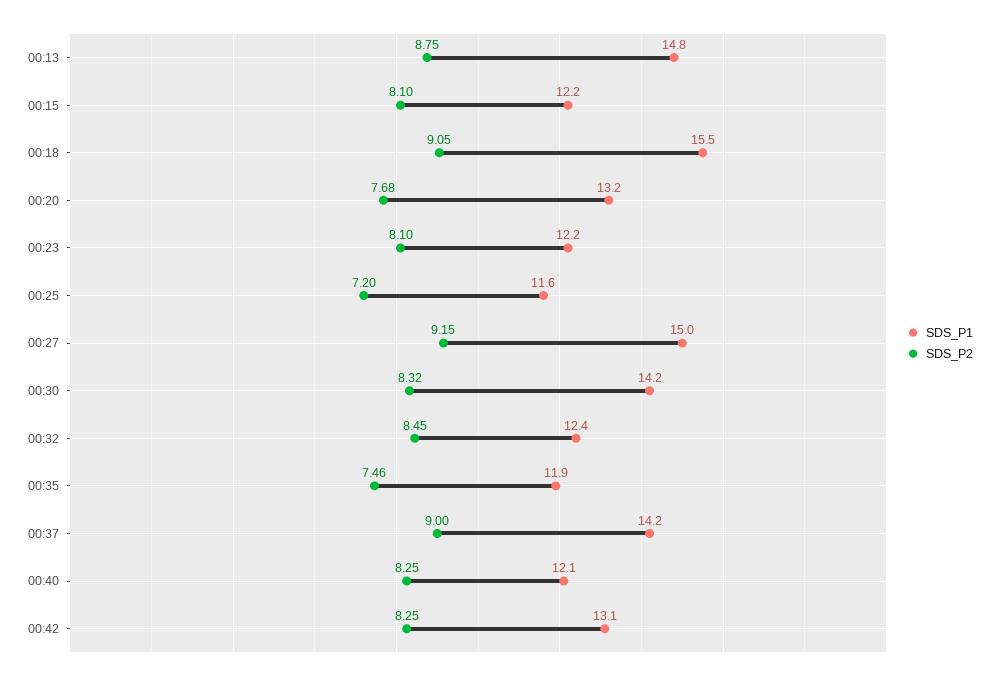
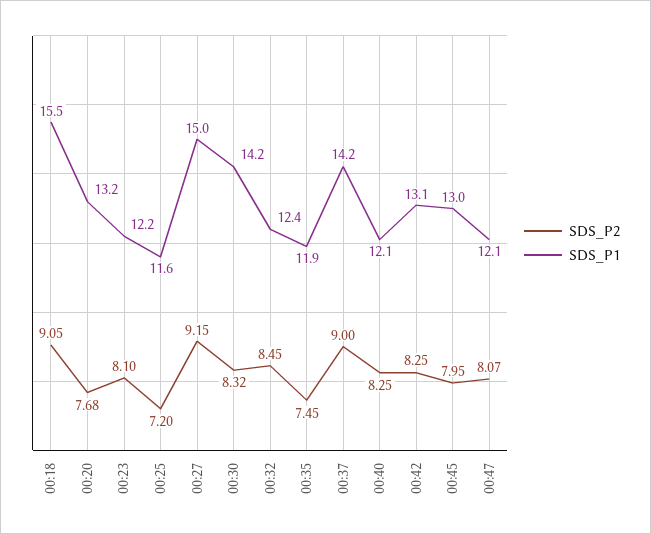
SDS_P1, 00:13: 14.8 -> none
SDS_P2, 00:13: 8.75 -> none
SDS_P1, 00:15: 12.2 -> none
SDS_P2, 00:15: 8.1 -> none
SDS_P2, 00:35: 7.46 -> 7.45
SDS_P2, 00:45: none -> 7.95
SDS_P1, 00:45: none -> 13
SDS_P2, 00:47: none -> 8.07
SDS_P1, 00:47: none -> 12.1

